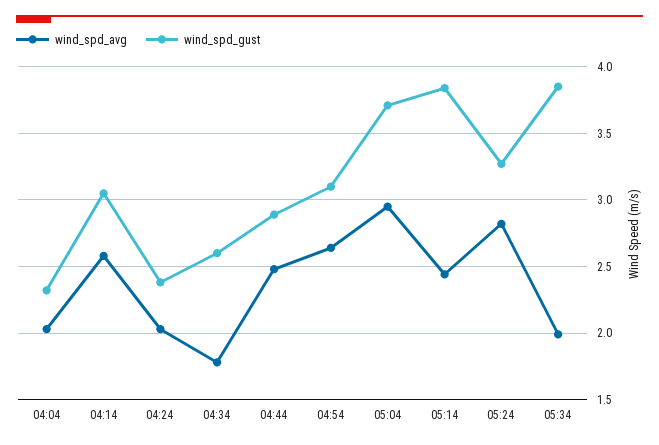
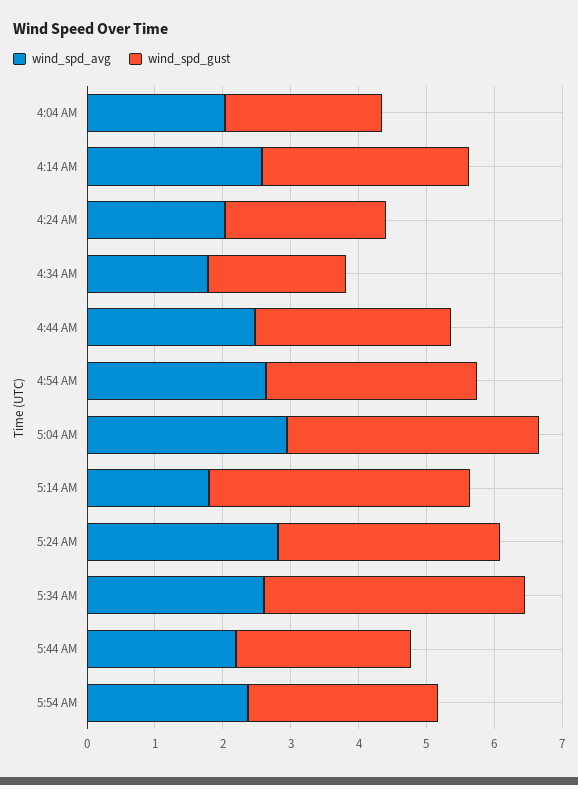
wind_spd_gust, 04:34: 2.6 -> 2
wind_spd_avg, 05:14: 2.45 -> 1.8
wind_spd_avg, 05:34: 2 -> 2.6
wind_spd_avg, 5:44 AM: none -> 2.2
wind_spd_gust, 5:44 AM: none -> 2.6
wind_spd_avg, 5:54 AM: none -> 2.4
wind_spd_gust, 5:54 AM: none -> 2.8

